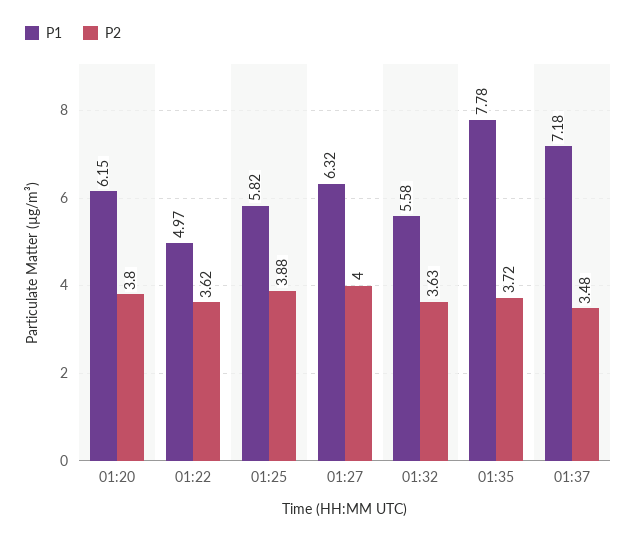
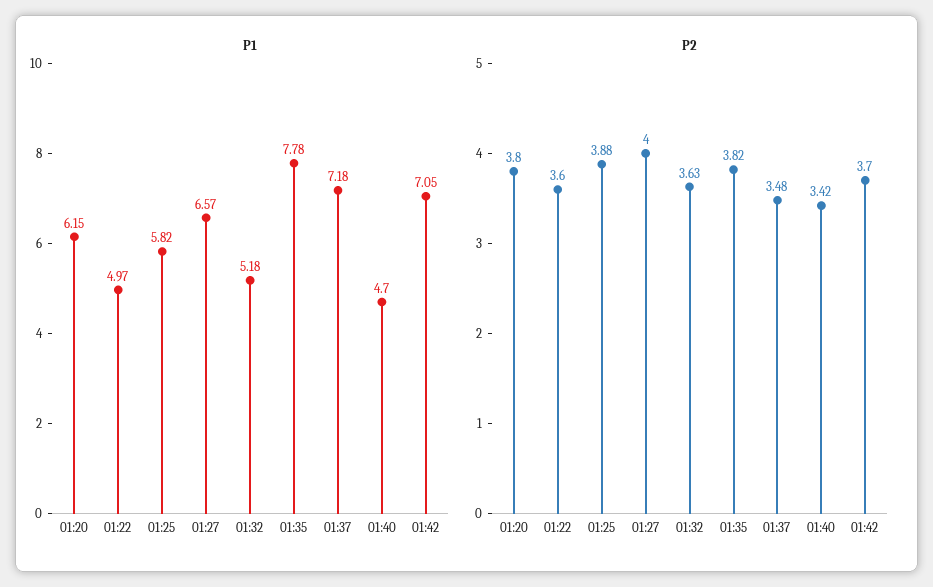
P2, 01:22: 3.62 -> 3.6
P1, 01:27: 6.32 -> 6.57
P1, 01:32: 5.58 -> 5.18
P2, 01:35: 3.72 -> 3.82
P1, 01:40: none -> 4.7
P1, 01:42: none -> 7.05
P2, 01:40: none -> 3.42
P2, 01:42: none -> 3.7

